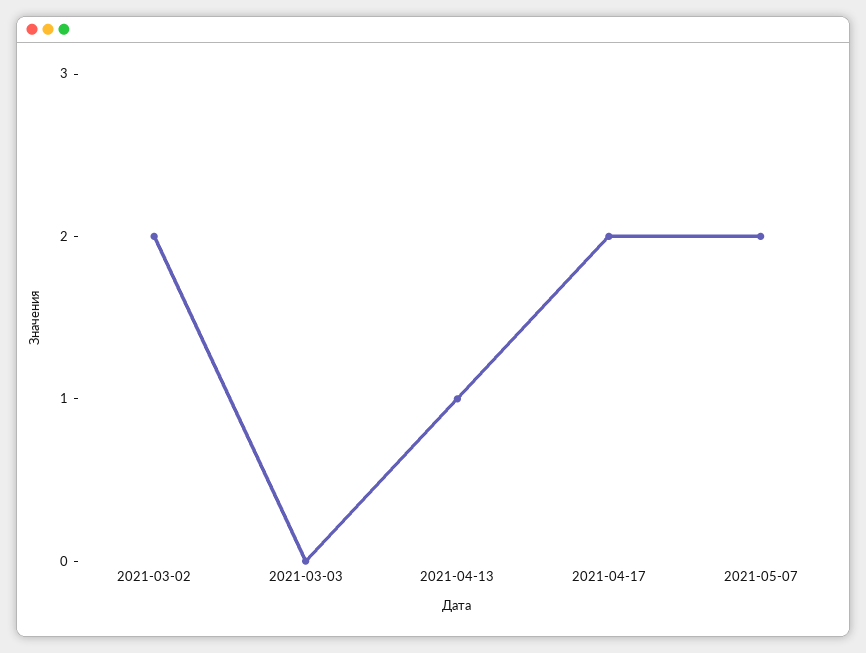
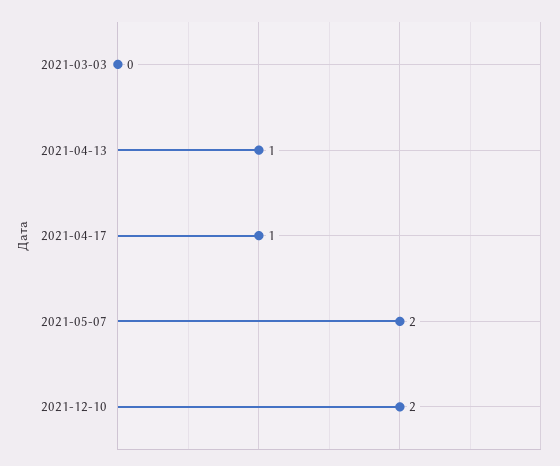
2021-03-02: 2 -> none
2021-04-17: 2 -> 1
2021-12-10: none -> 2

